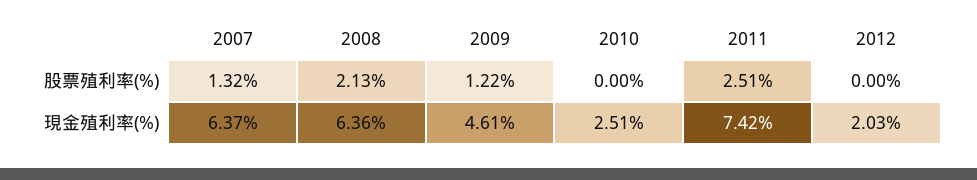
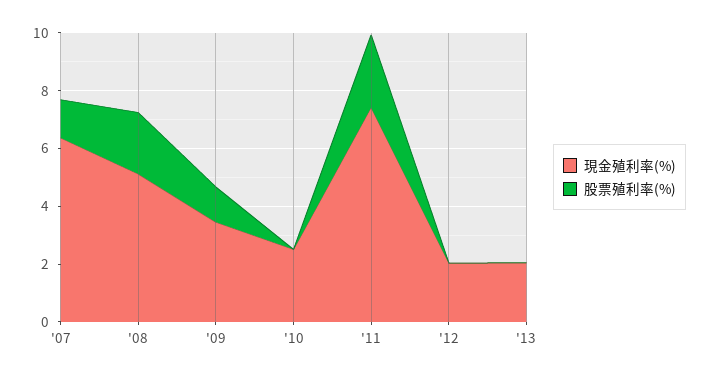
現金殖利率(%), 2008: 6.36 -> 5
現金殖利率(%), 2009: 4.61 -> 3.5
現金殖利率(%), '13: none -> 2
股票殖利率(%), '13: none -> 0

